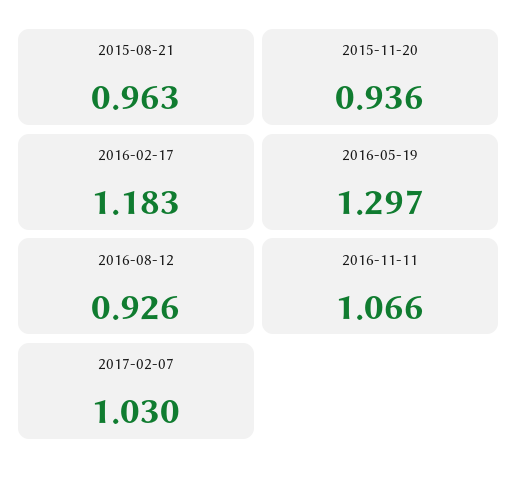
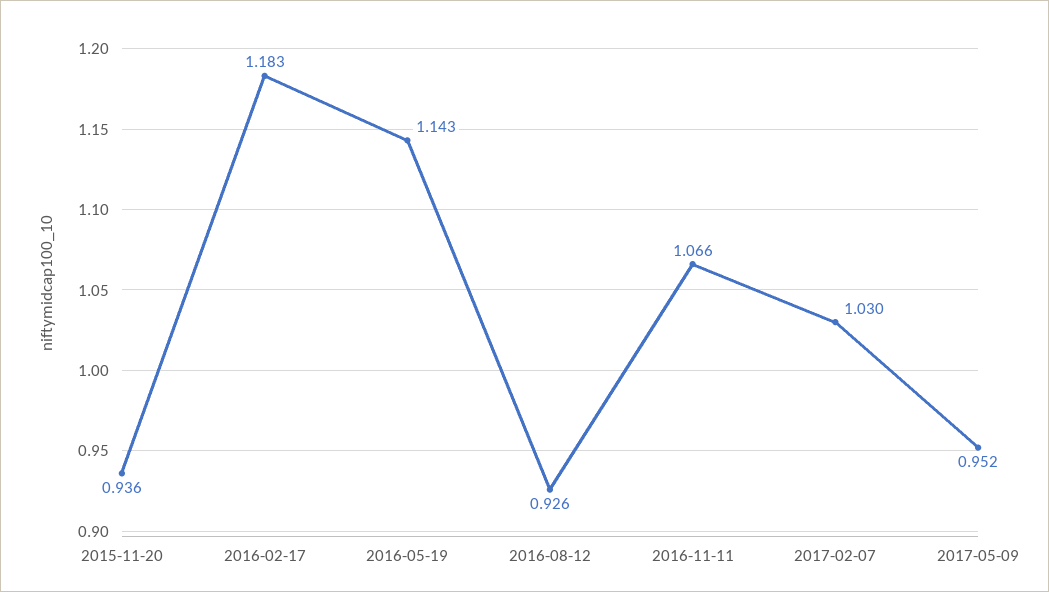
2015-08-21: 0.963 -> none
2016-05-19: 1.297 -> 1.143
2017-05-09: none -> 0.952

